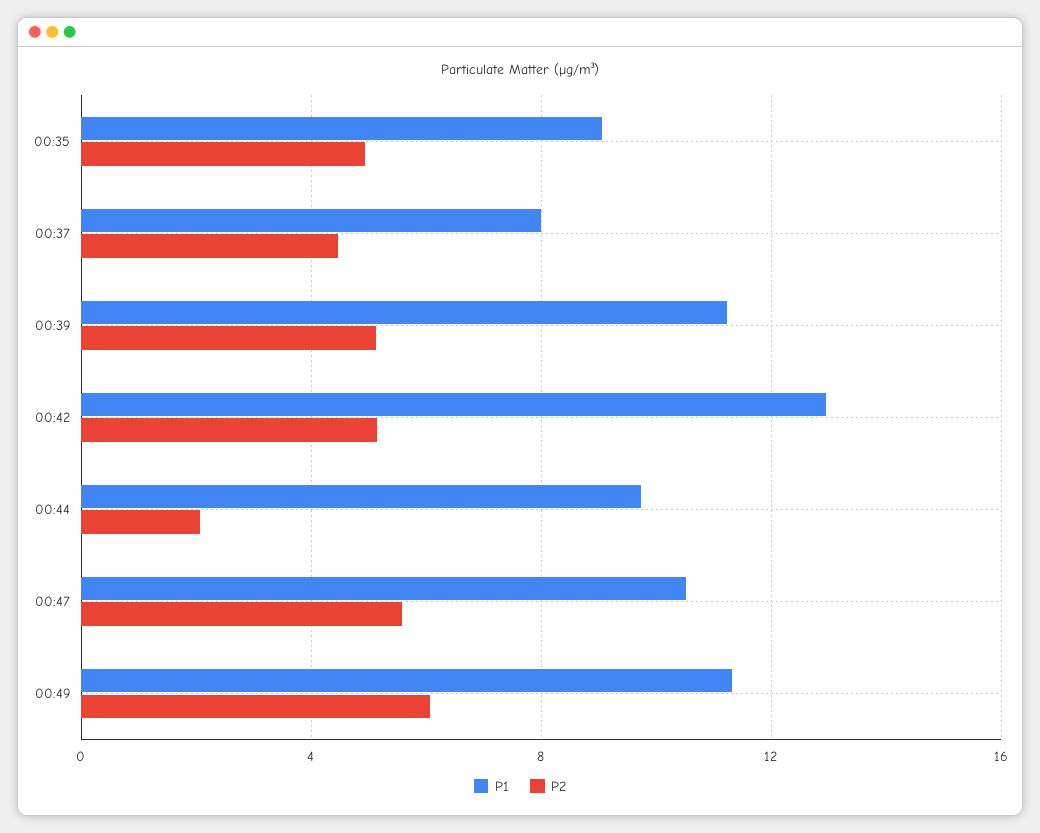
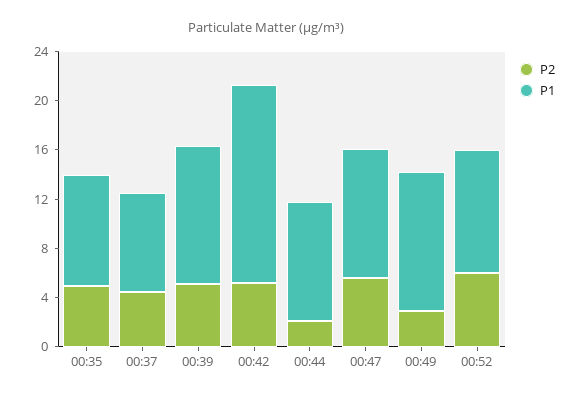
P1, 00:42: 13 -> 16
P2, 00:49: 6 -> 3
P2, 00:52: none -> 6
P1, 00:52: none -> 10

